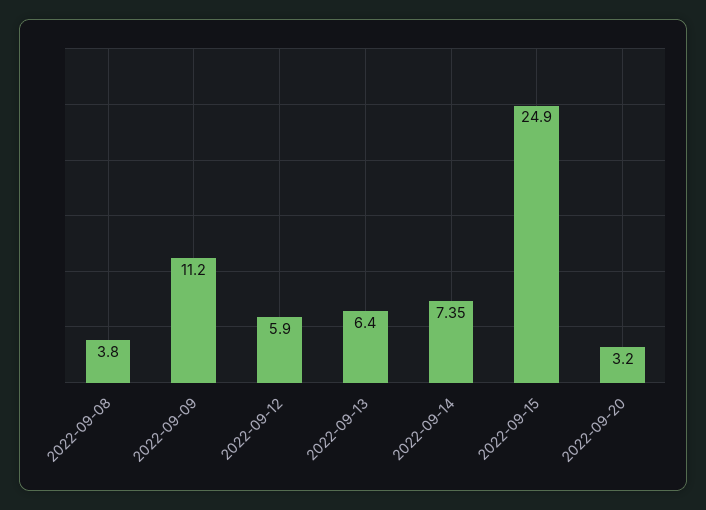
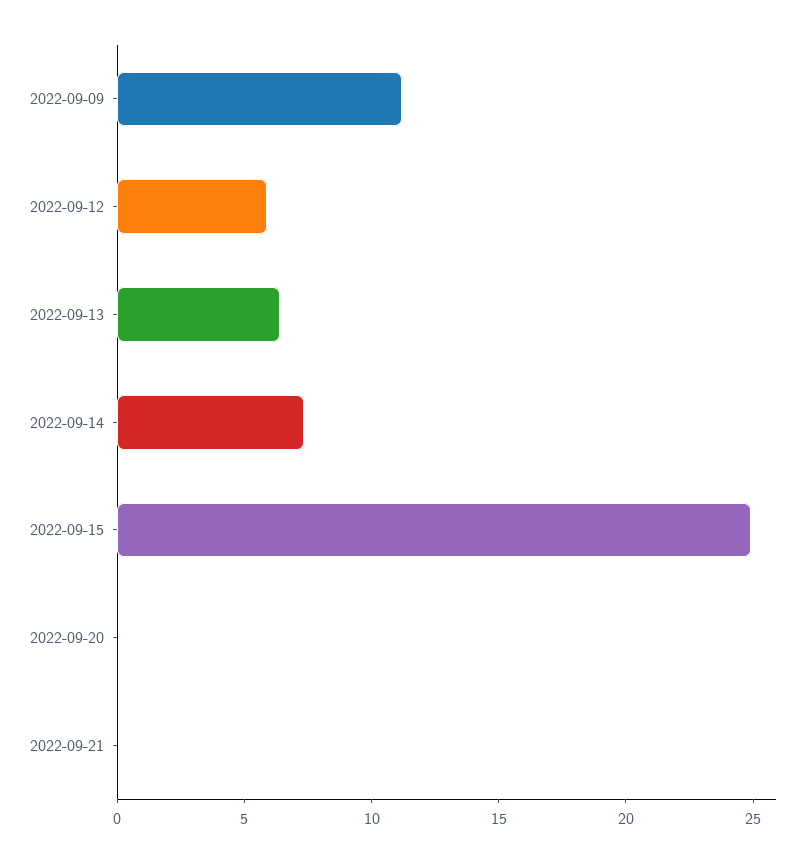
2022-09-08: 3.8 -> none
2022-09-20: 3.2 -> 0
2022-09-21: none -> 0

